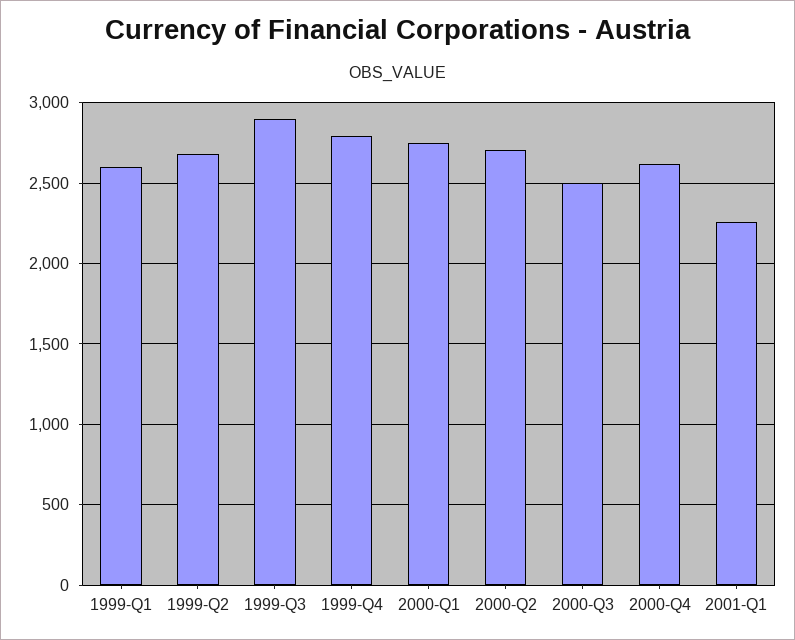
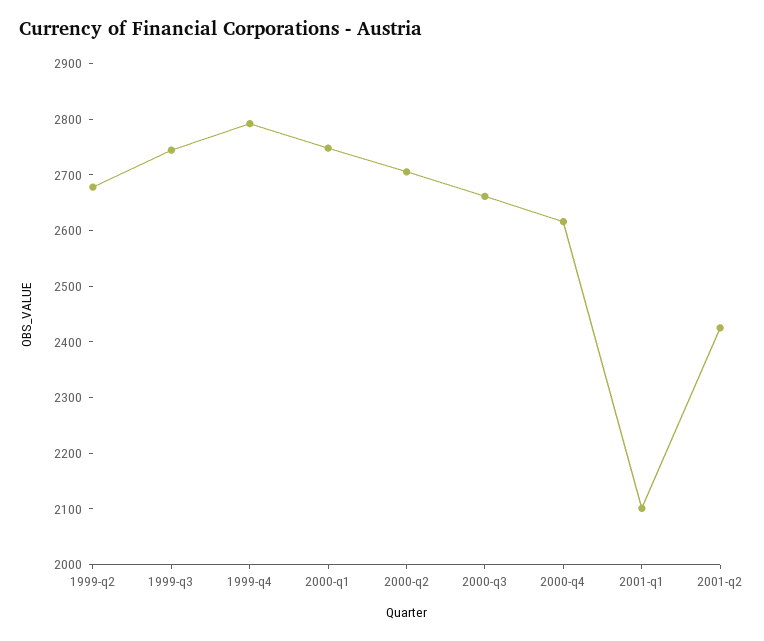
1999-Q1: 2600 -> none
1999-Q3: 2900 -> 2740
2000-Q3: 2500 -> 2660
2001-Q1: 2250 -> 2100
2001-q2: none -> 2420

